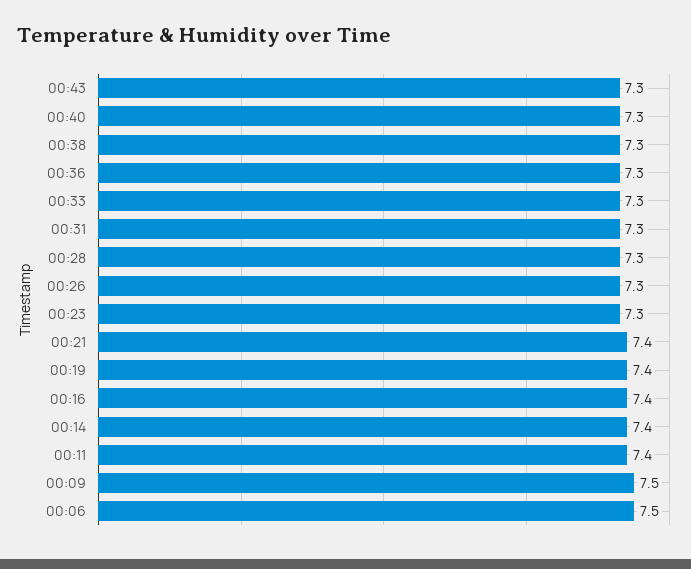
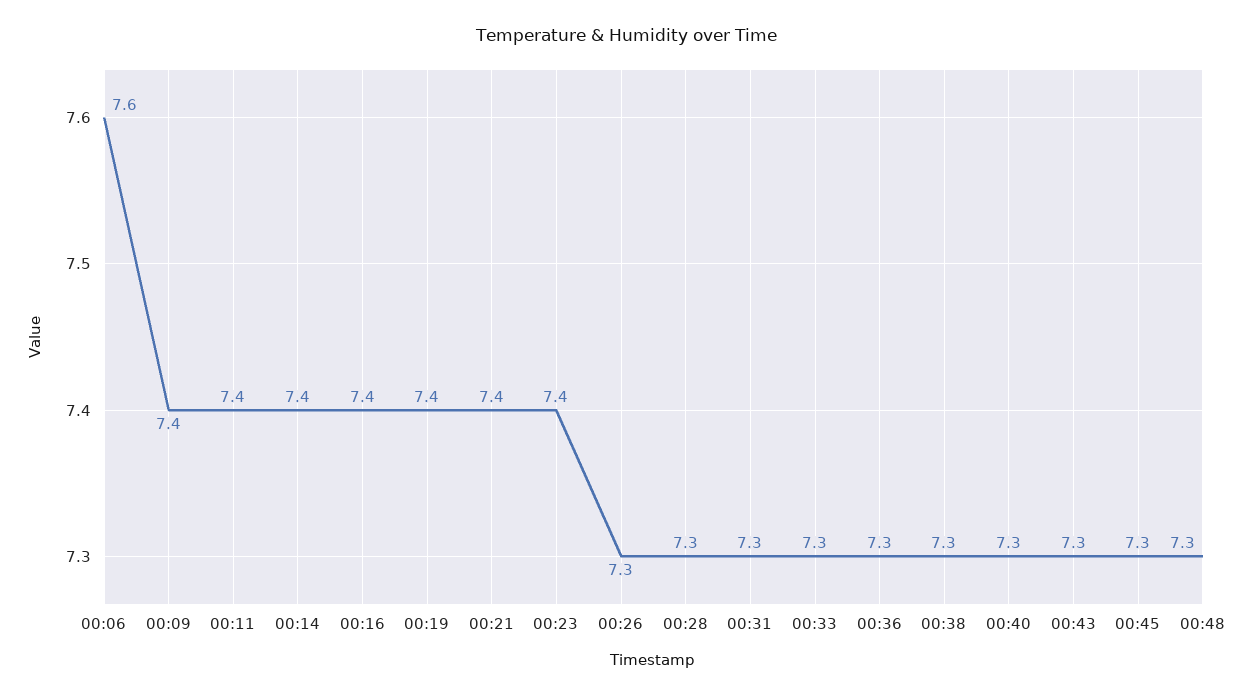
00:23: 7.3 -> 7.4
00:09: 7.5 -> 7.4
00:06: 7.5 -> 7.6
00:45: none -> 7.3
00:48: none -> 7.3

